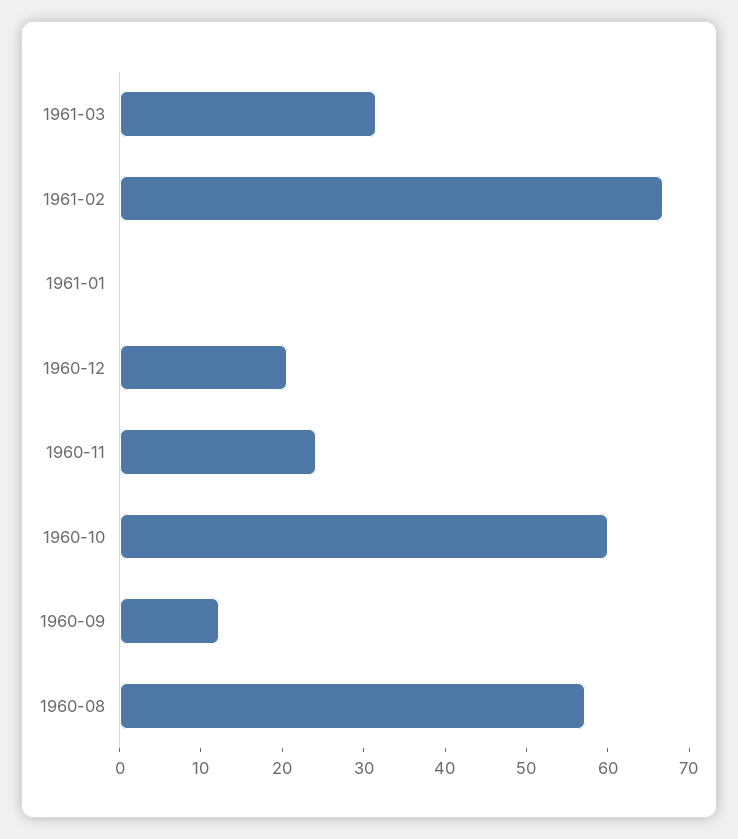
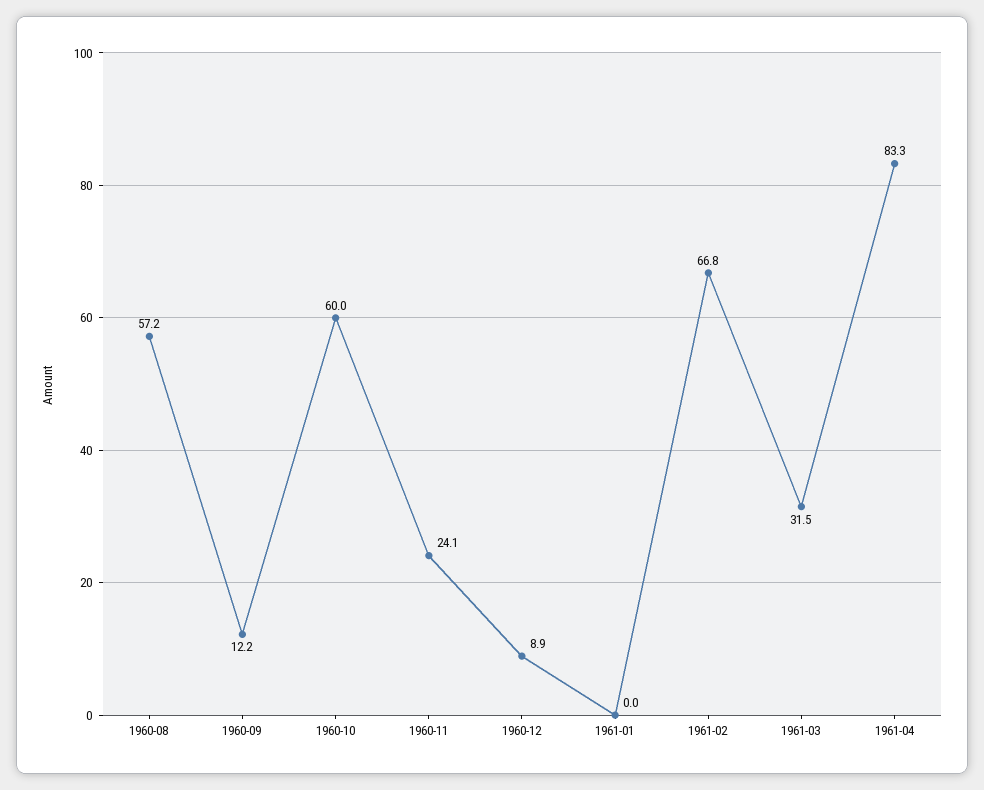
1960-12: 20 -> 8.9
1961-04: none -> 83.3

